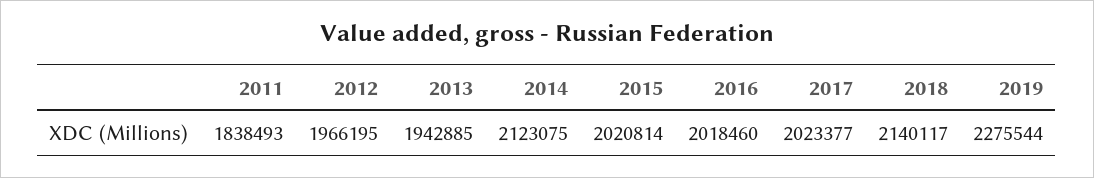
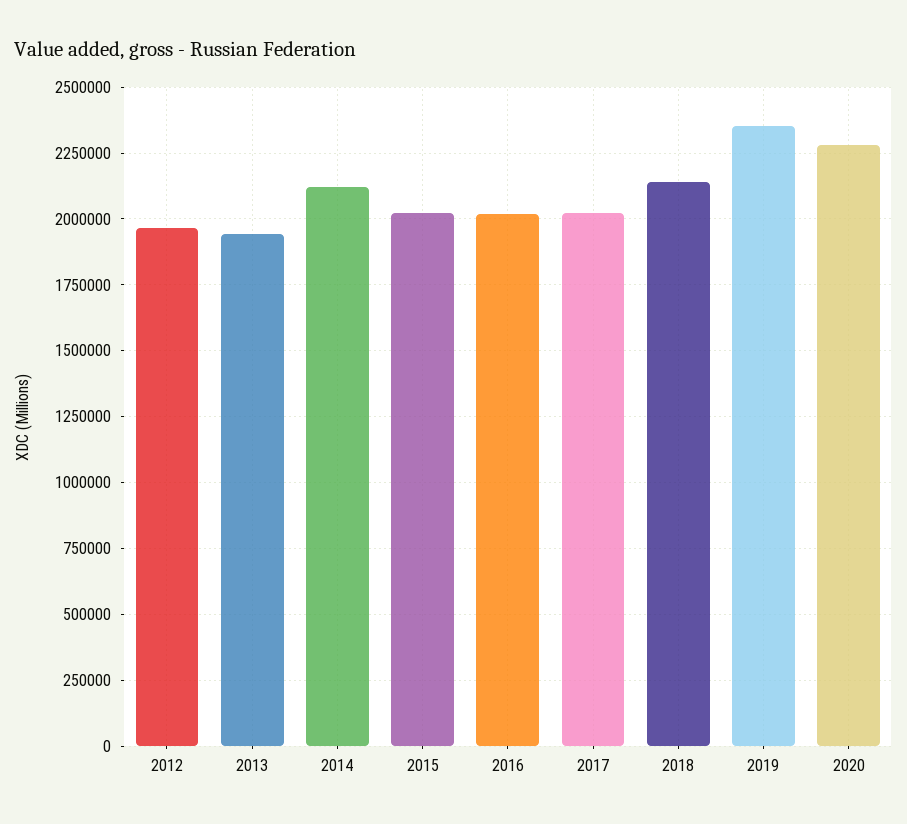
2011: 1838493 -> none
2019: 2275544 -> 2350000
2020: none -> 2275000

